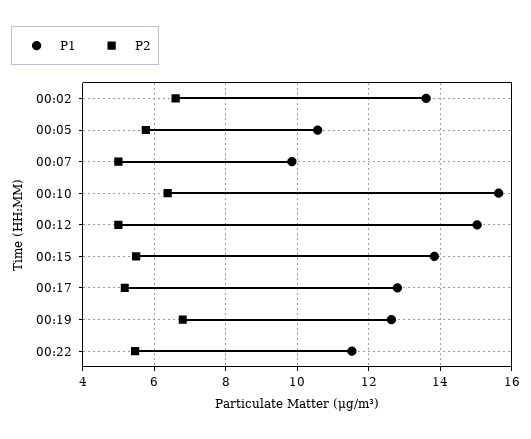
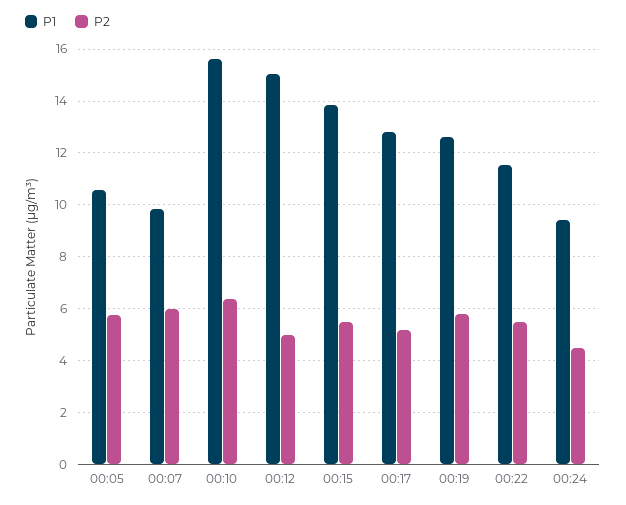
P1, 00:02: 13.6 -> none
P2, 00:02: 6.6 -> none
P2, 00:07: 5 -> 6
P2, 00:19: 6.8 -> 5.75
P1, 00:24: none -> 9.5
P2, 00:24: none -> 4.5

